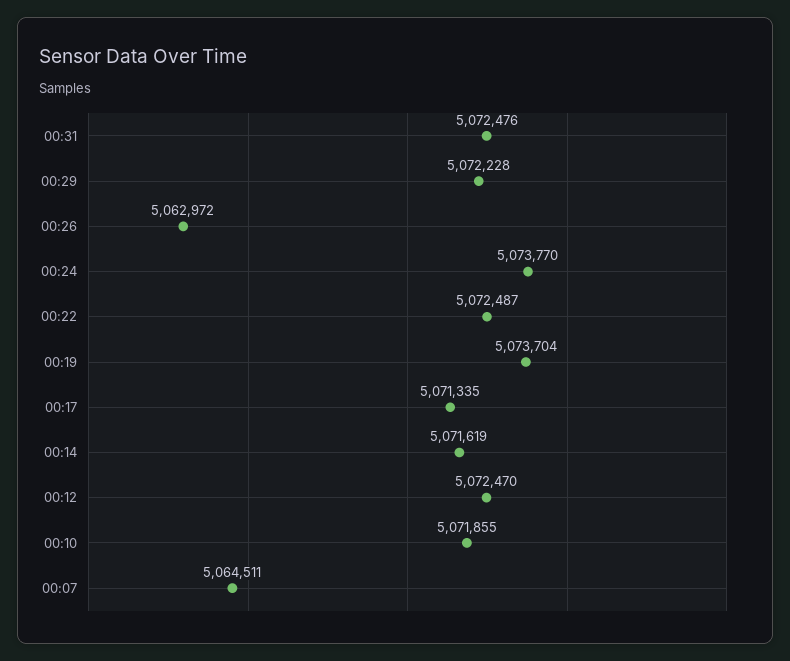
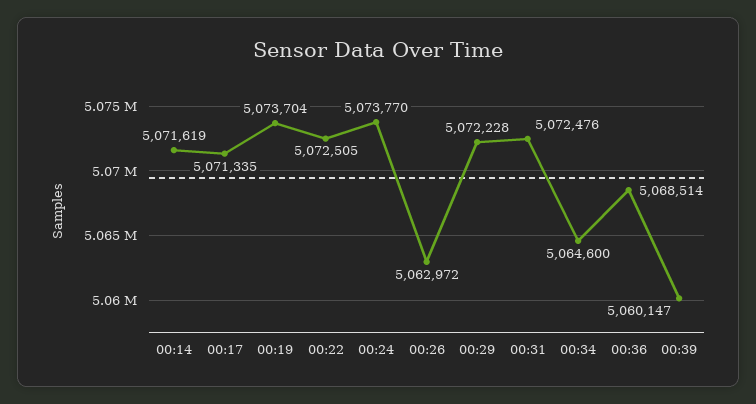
00:22: 5072487 -> 5072505
00:12: 5072470 -> none
00:10: 5071855 -> none
00:07: 5064511 -> none
00:34: none -> 5064600
00:36: none -> 5068514
00:39: none -> 5060147

